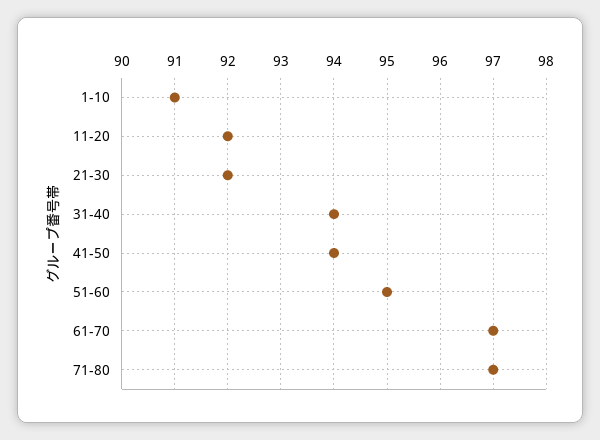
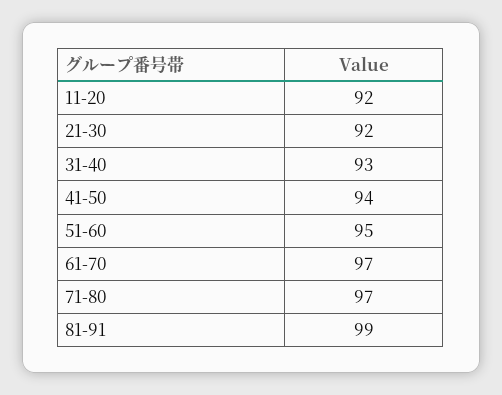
1-10: 91 -> none
31-40: 94 -> 93
81-91: none -> 99

